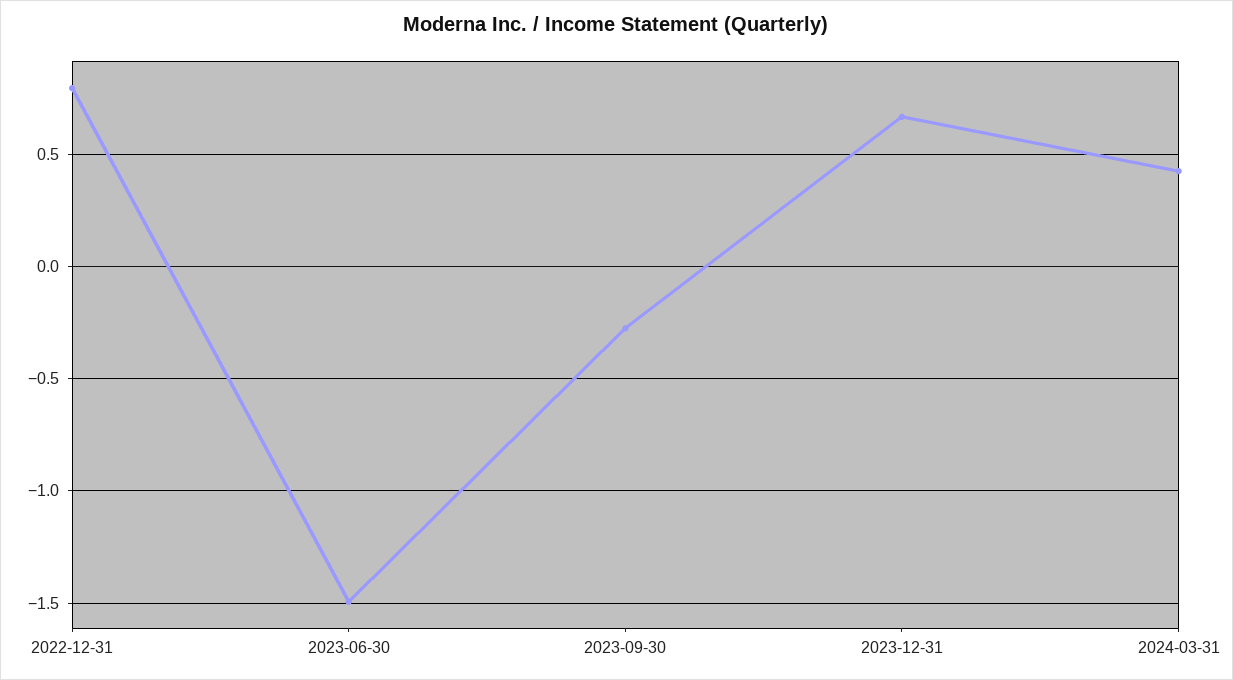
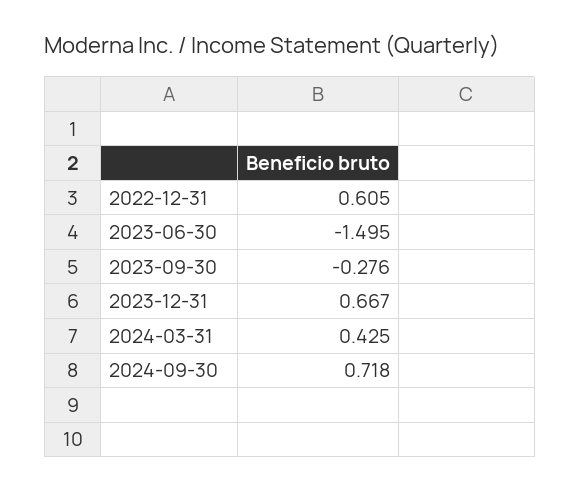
2022-12-31: 0.8 -> 0.605
2024-09-30: none -> 0.718

